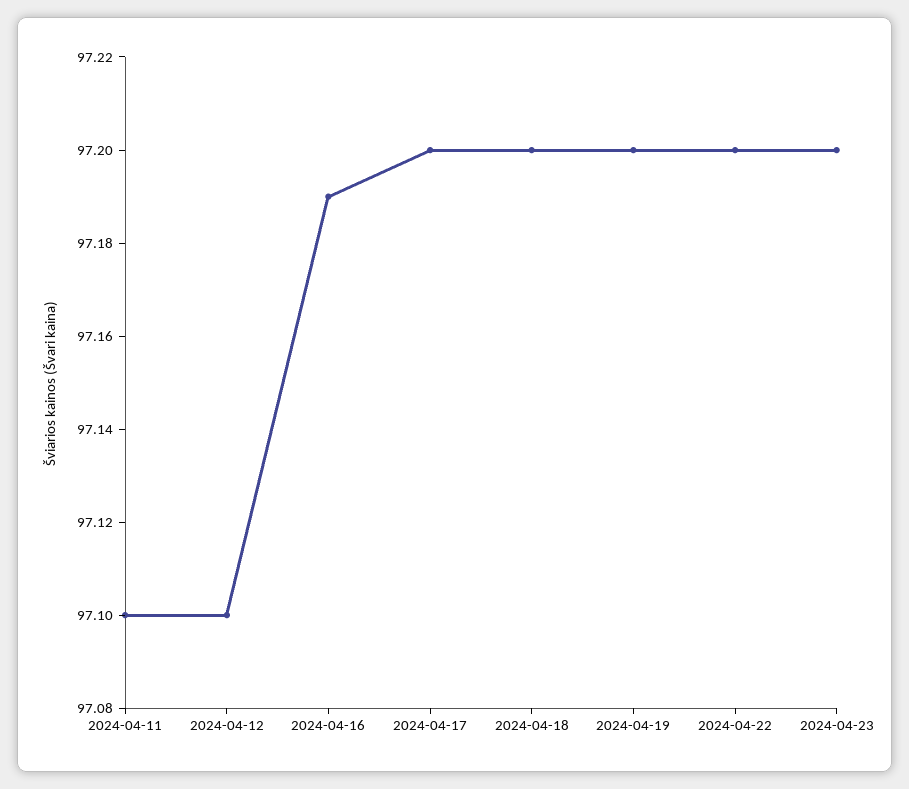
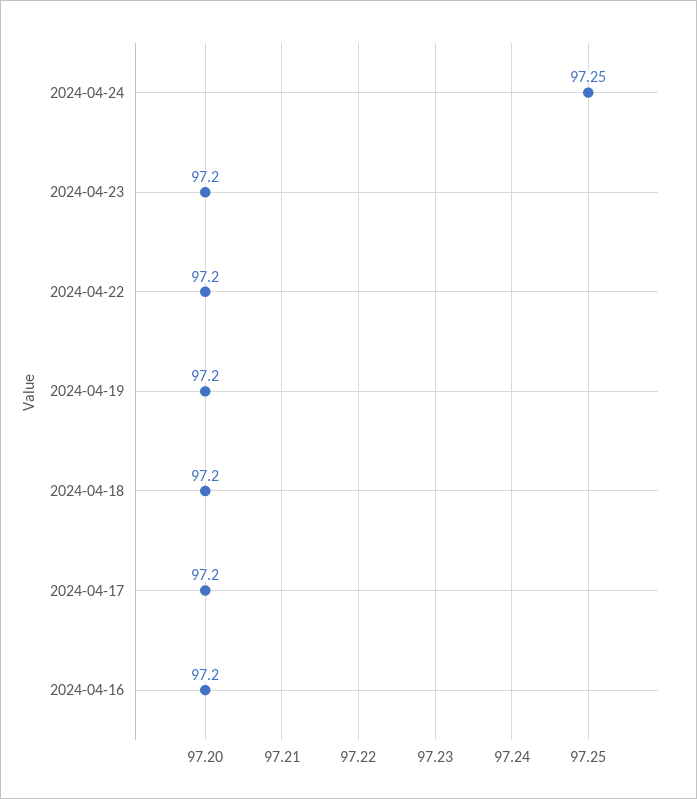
2024-04-11: 97.1 -> none
2024-04-12: 97.1 -> none
2024-04-16: 97.19 -> 97.2
2024-04-24: none -> 97.25

